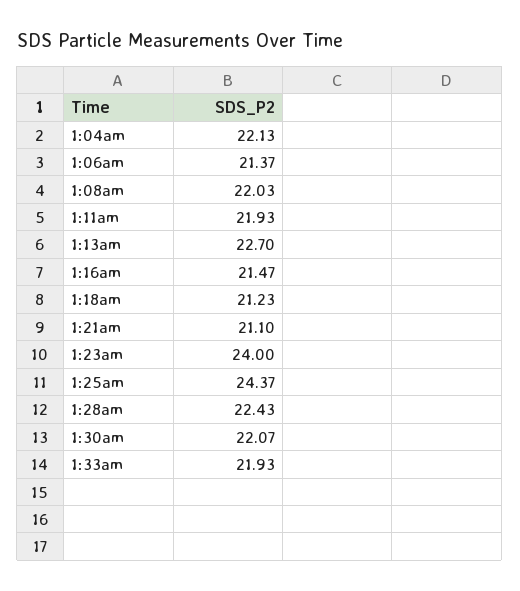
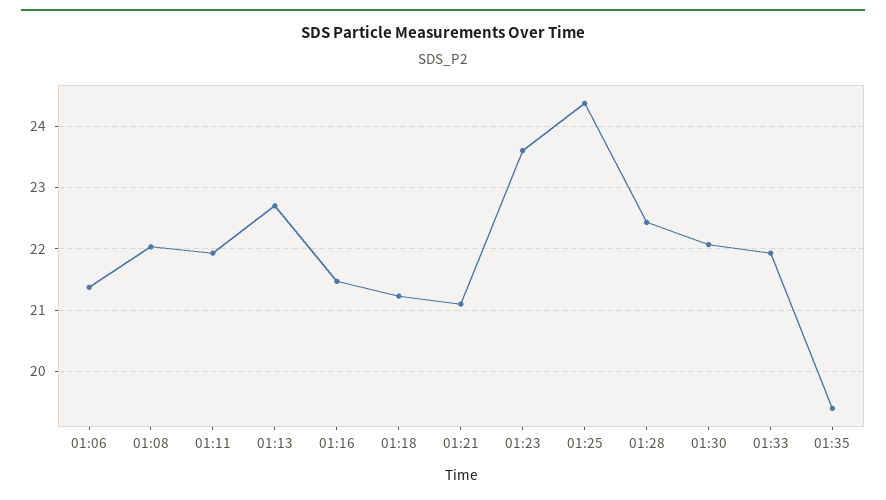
1:04am: 22.13 -> none
1:23am: 24 -> 23.6
01:35: none -> 19.4

